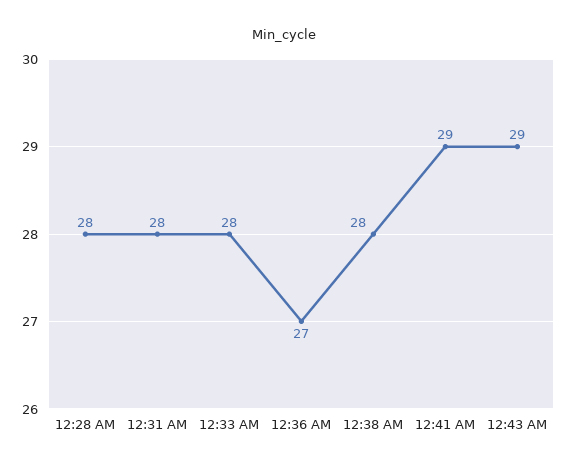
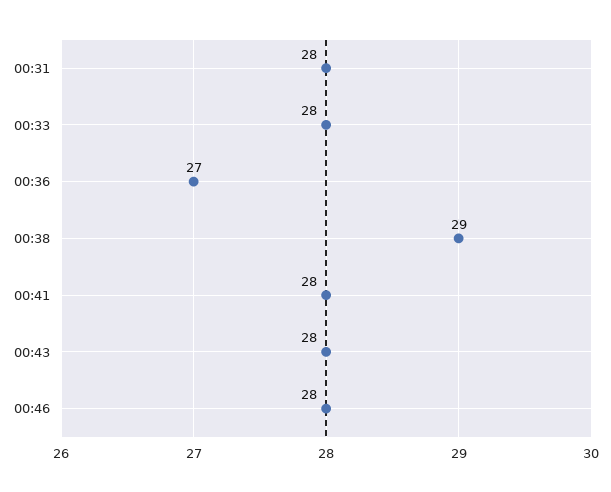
12:28 AM: 28 -> none
12:38 AM: 28 -> 29
12:41 AM: 29 -> 28
12:43 AM: 29 -> 28
00:46: none -> 28

